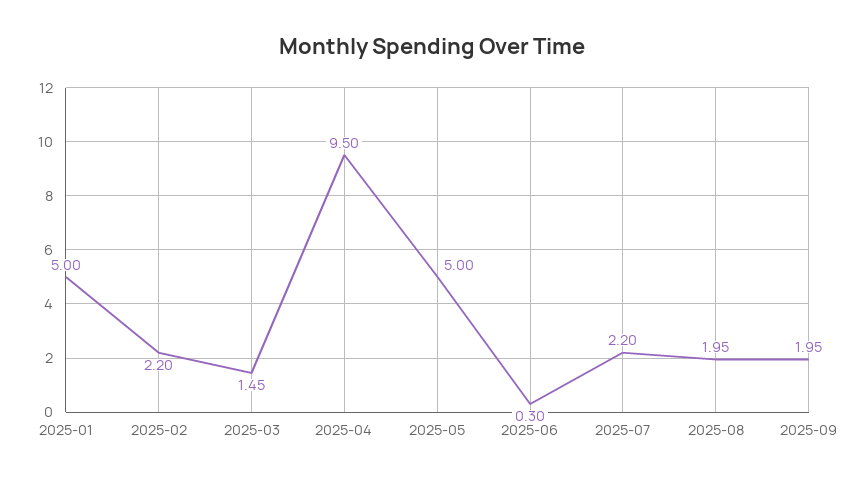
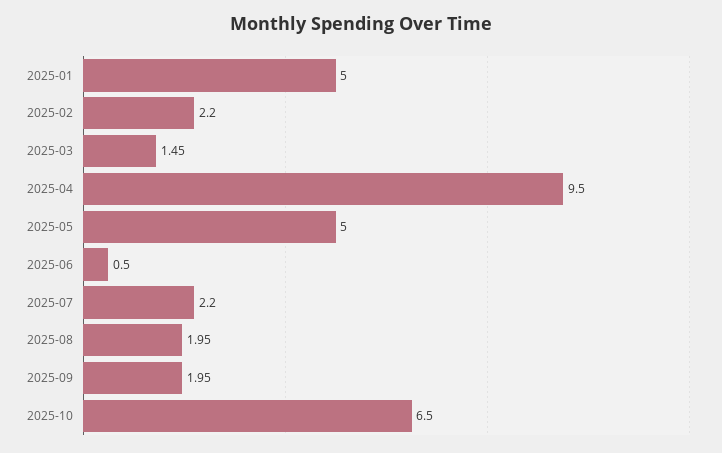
2025-06: 0.3 -> 0.5
2025-10: none -> 6.5

